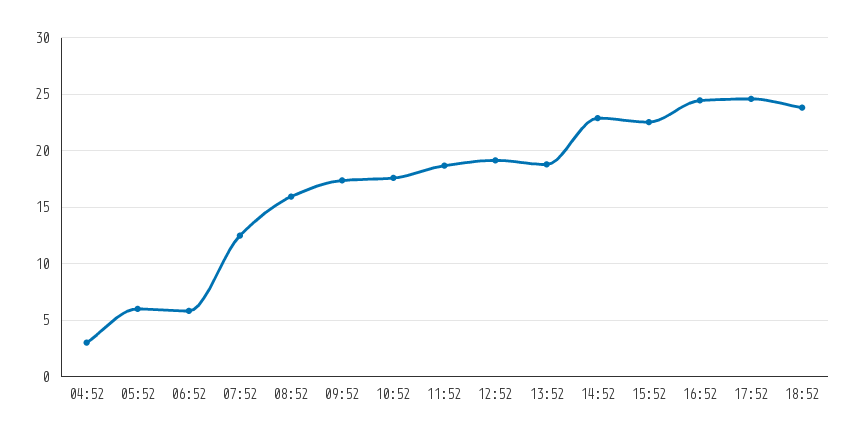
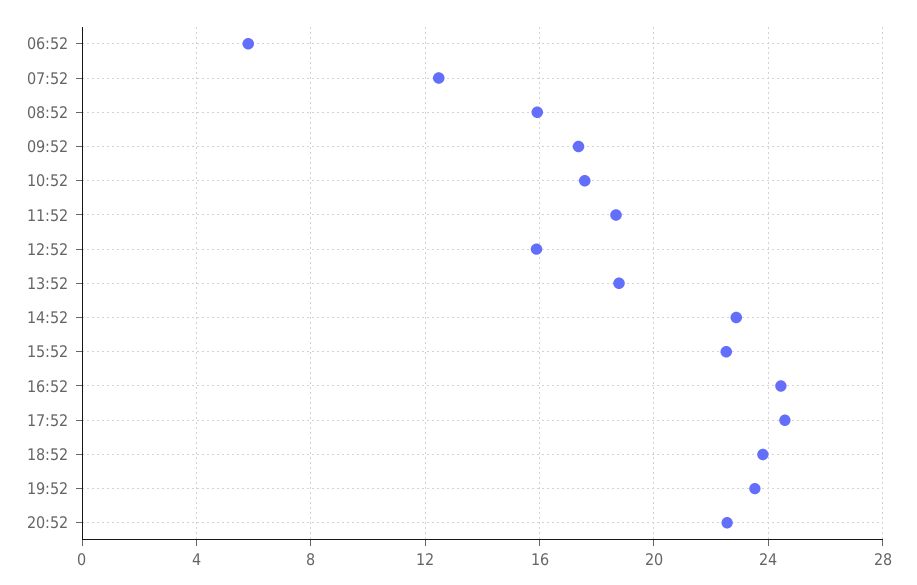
04:52: 3 -> none
05:52: 6 -> none
12:52: 19 -> 16
19:52: none -> 23.5
20:52: none -> 22.5

